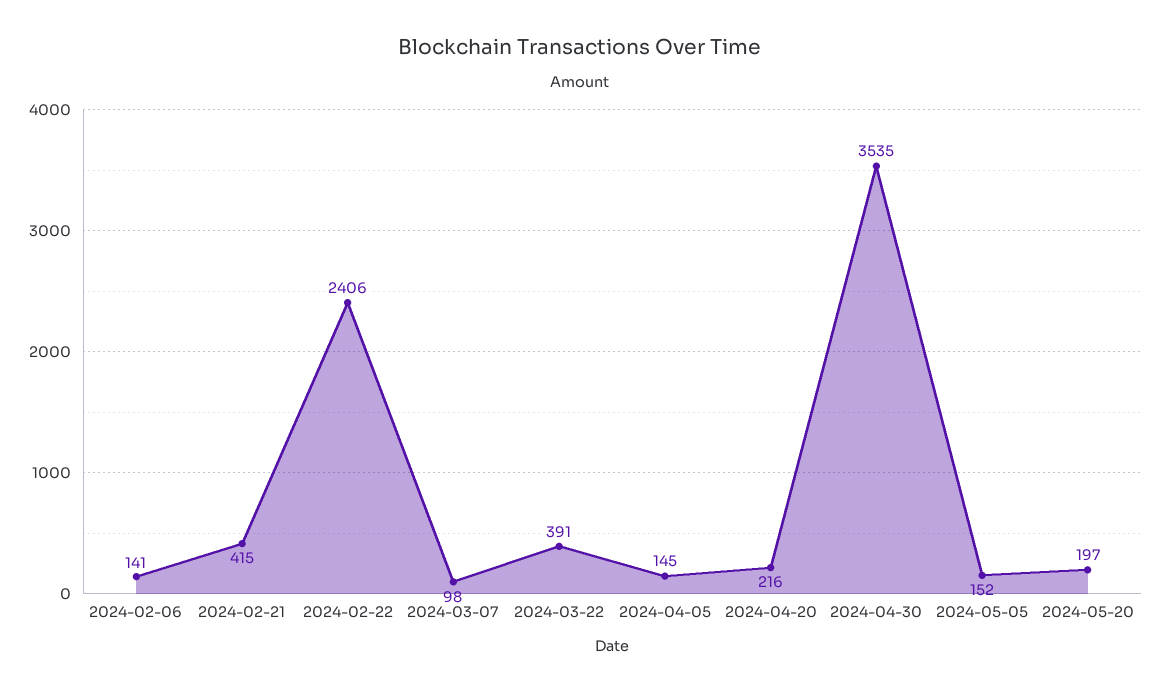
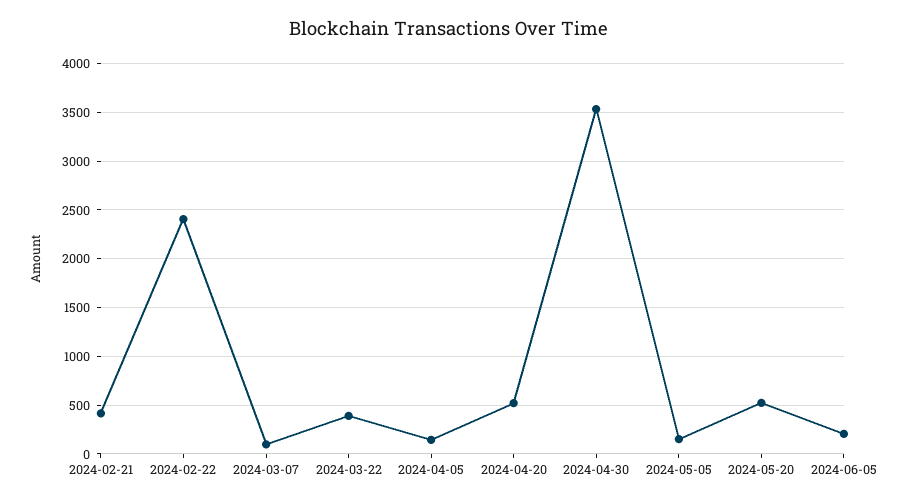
2024-02-06: 141 -> none
2024-04-20: 216 -> 500
2024-05-20: 197 -> 500
2024-06-05: none -> 200

